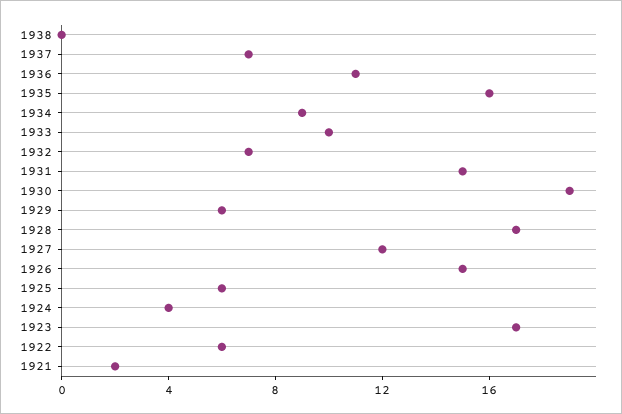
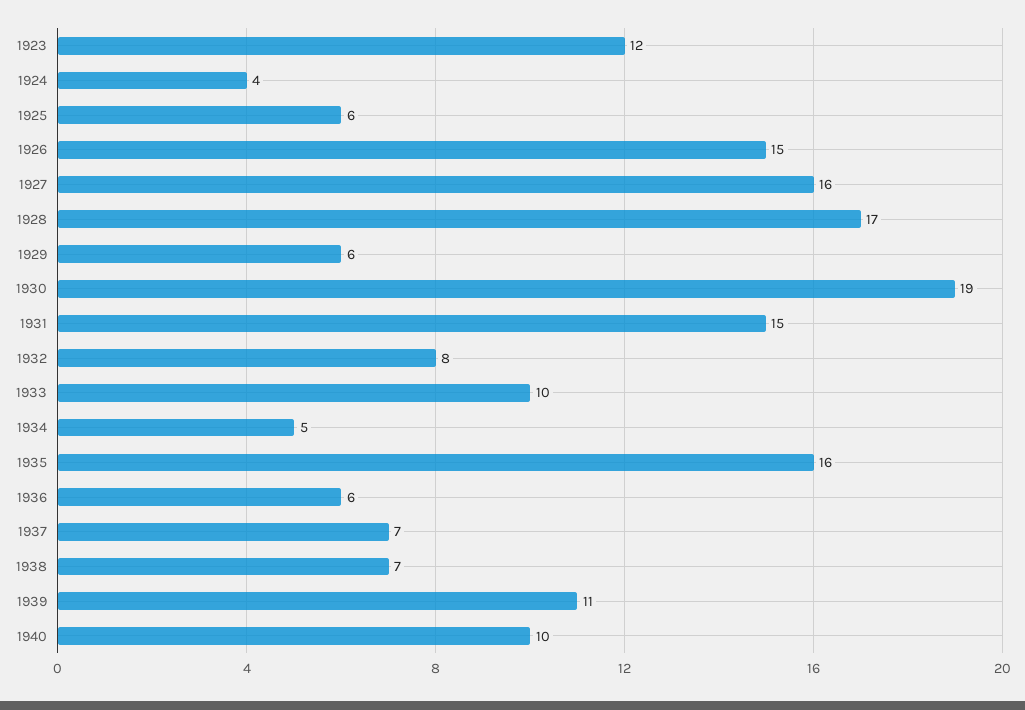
1938: 0 -> 7
1936: 11 -> 6
1934: 9 -> 5
1932: 7 -> 8
1927: 12 -> 16
1923: 17 -> 12
1922: 6 -> none
1921: 2 -> none
1939: none -> 11
1940: none -> 10

